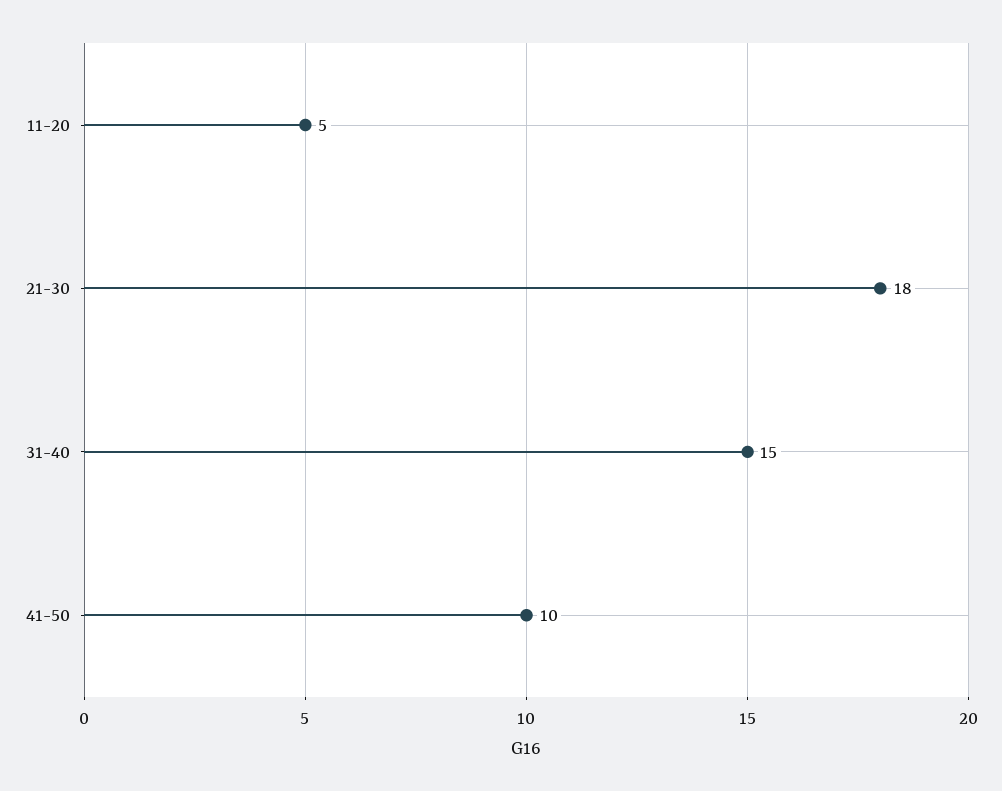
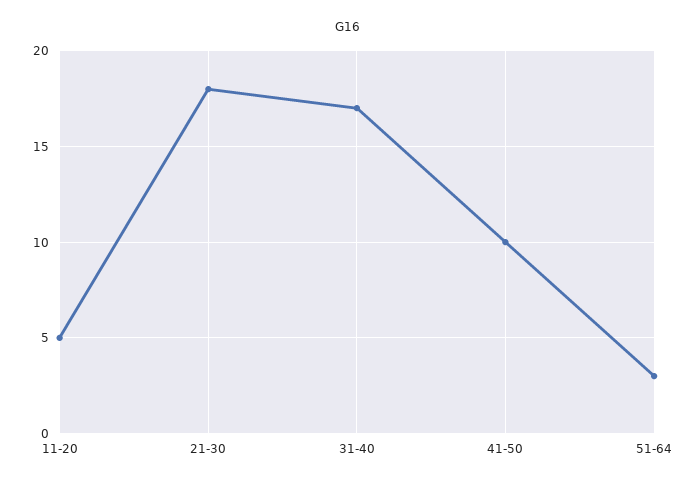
31-40: 15 -> 17
51-64: none -> 3

